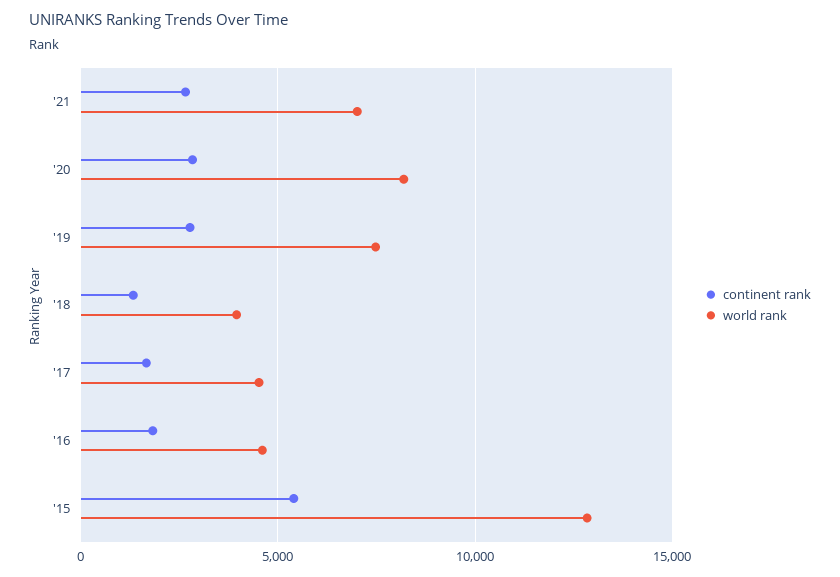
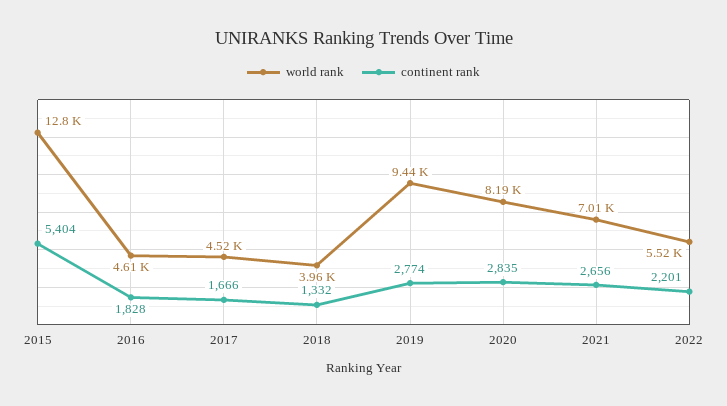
world rank, '19: 7500 -> 9440
world rank, 2022: none -> 5520
continent rank, 2022: none -> 2201

